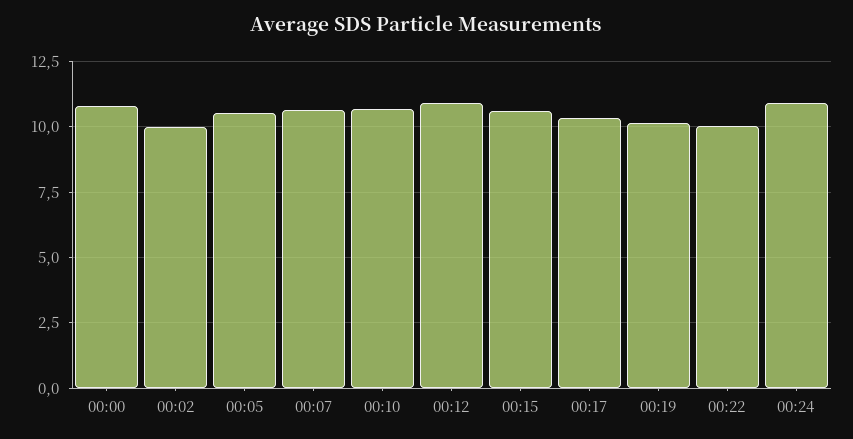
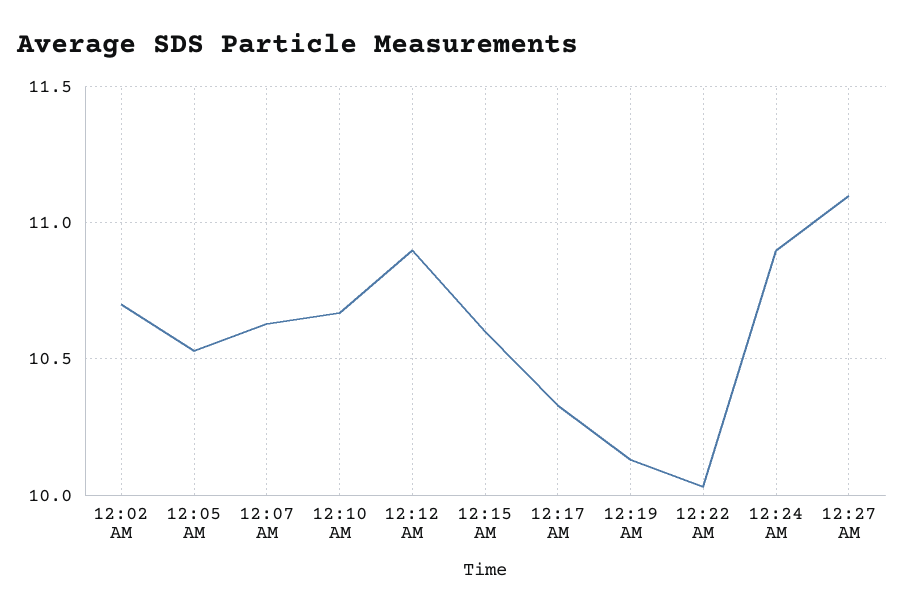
00:00: 10.75 -> none
00:02: 10 -> 10.7
12:27 AM: none -> 11.1

